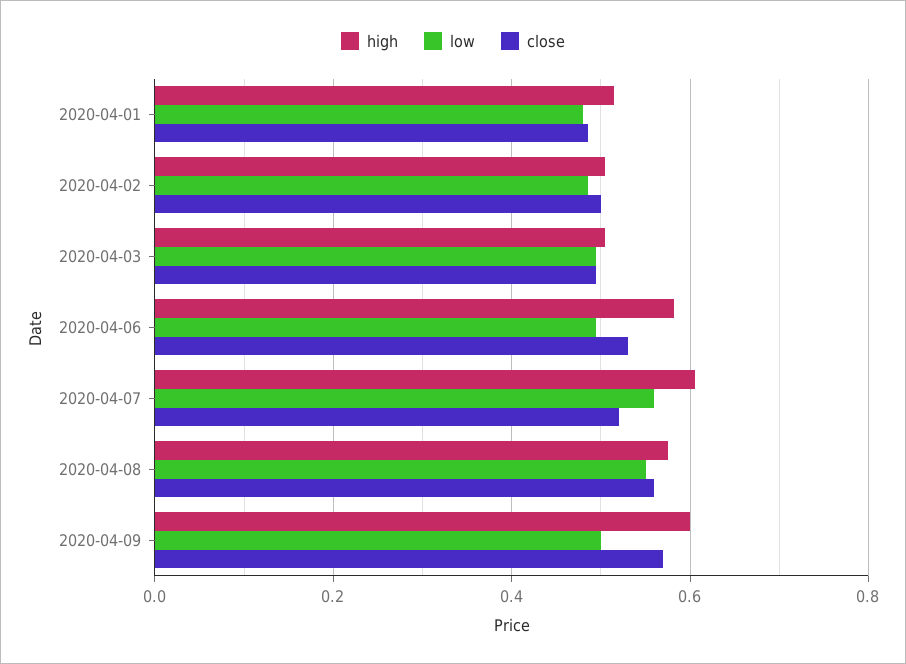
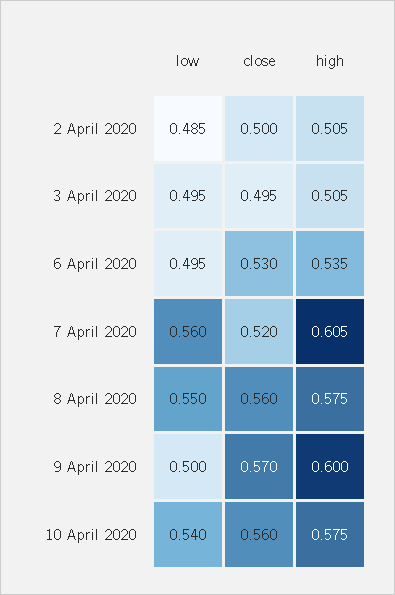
high, 2020-04-01: 0.52 -> none
low, 2020-04-01: 0.48 -> none
close, 2020-04-01: 0.48 -> none
high, 2020-04-06: 0.58 -> 0.535
low, 10 April 2020: none -> 0.54
close, 10 April 2020: none -> 0.56
high, 10 April 2020: none -> 0.575

